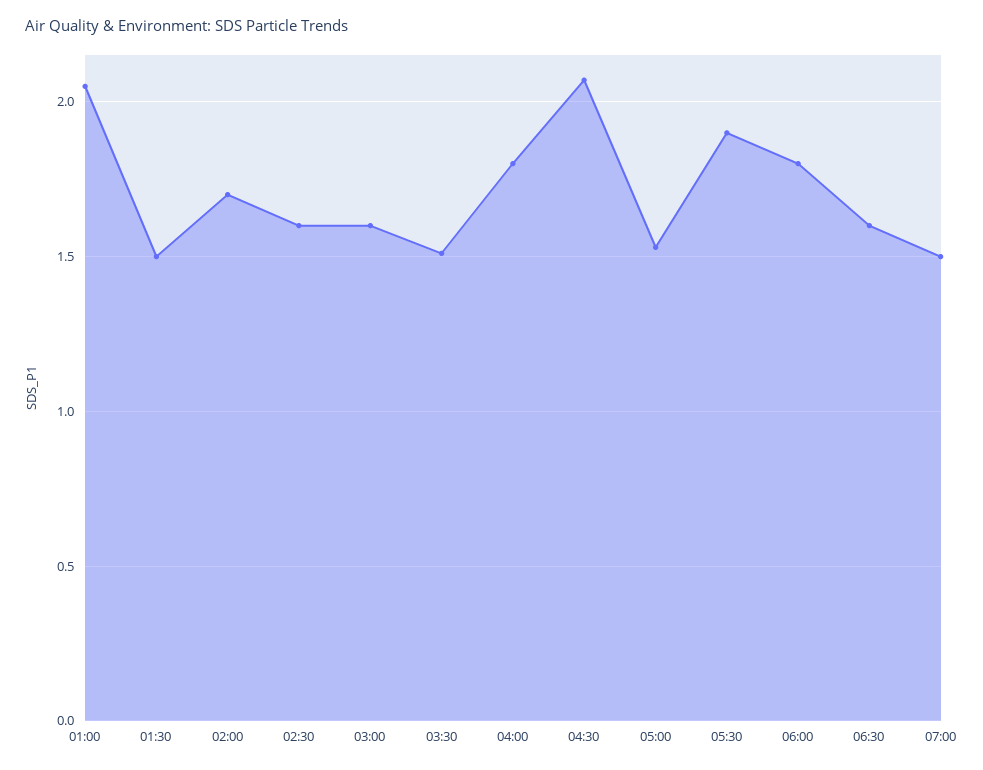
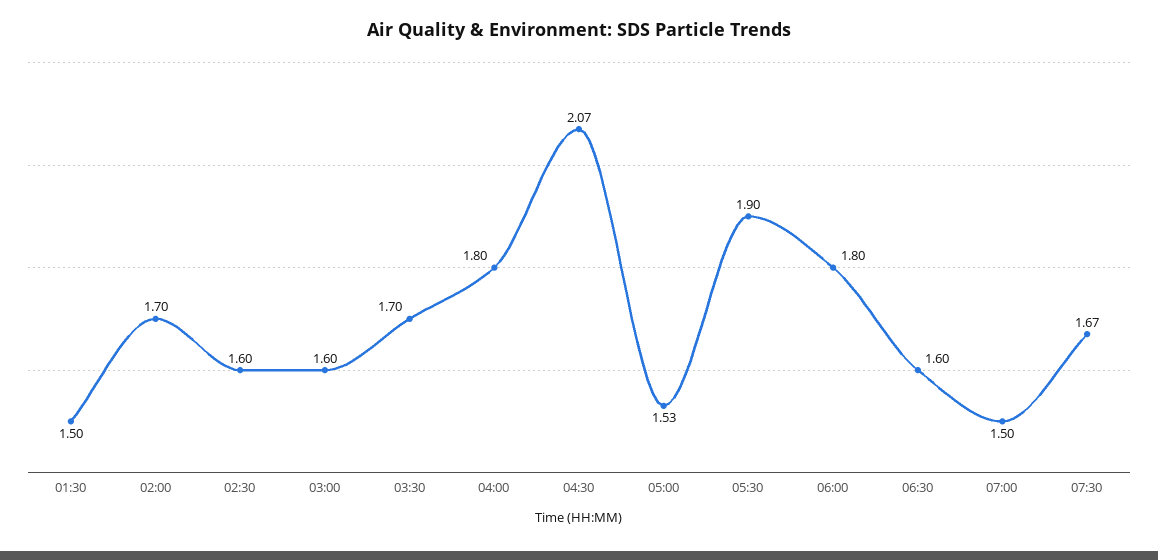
01:00: 2.05 -> none
03:30: 1.5 -> 1.7
07:30: none -> 1.67

